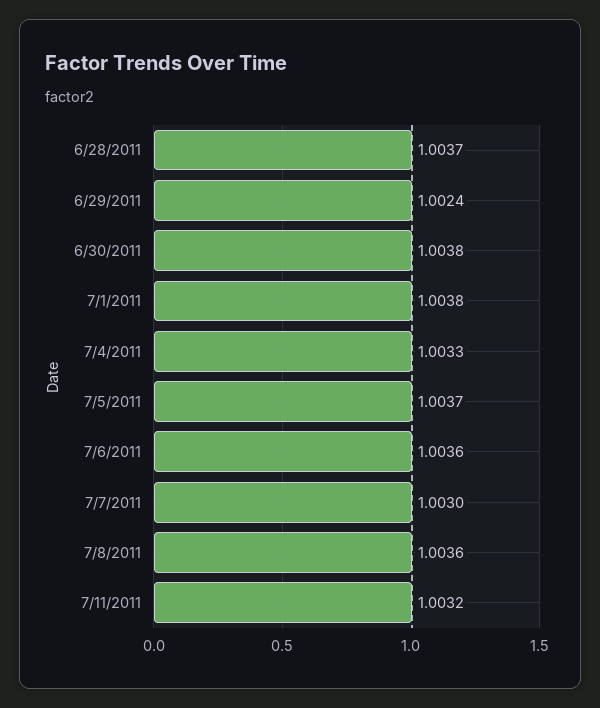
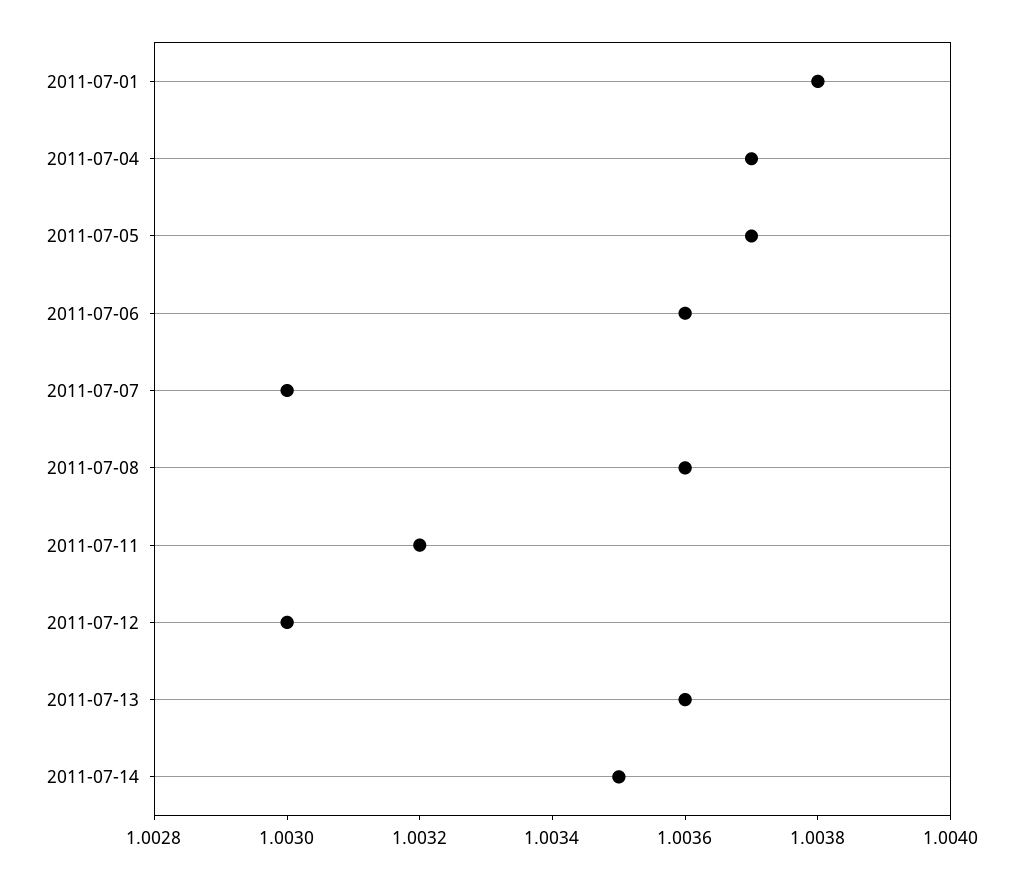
6/28/2011: 1.0037 -> none
6/29/2011: 1.0024 -> none
6/30/2011: 1.0038 -> none
7/4/2011: 1.0033 -> 1.0037
2011-07-12: none -> 1.003
2011-07-13: none -> 1.0036
2011-07-14: none -> 1.0035

